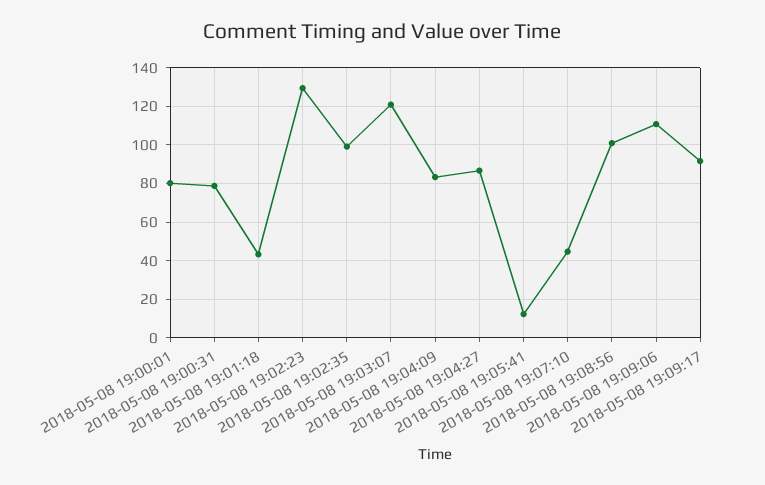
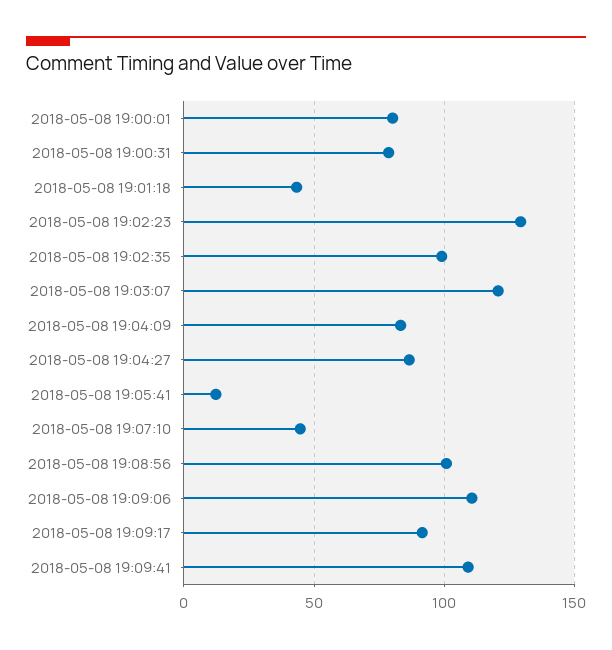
2018-05-08 19:09:41: none -> 110

